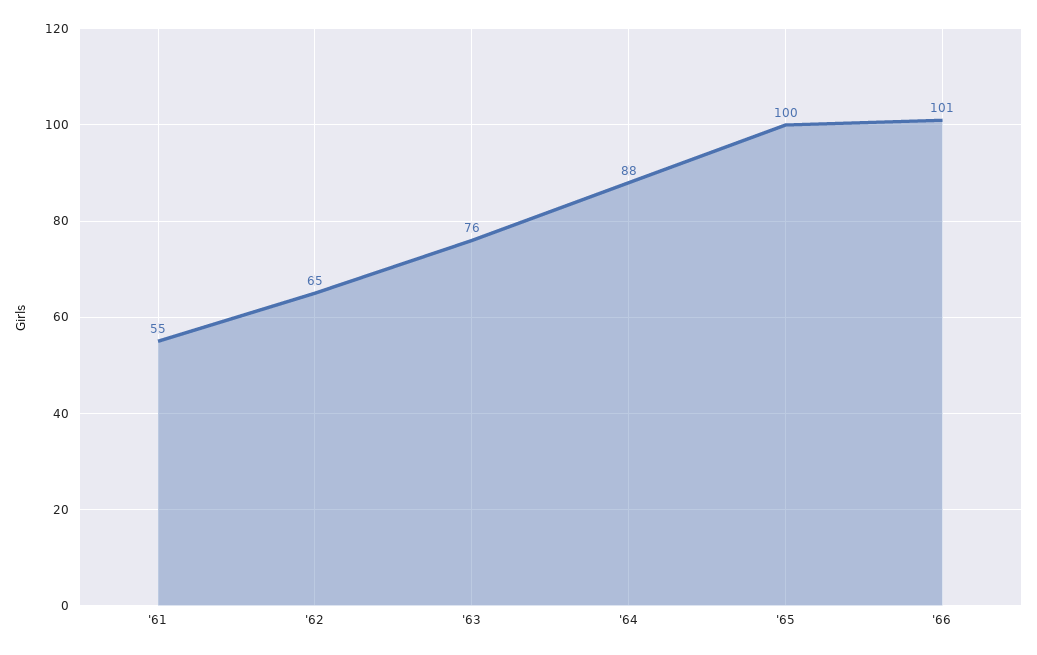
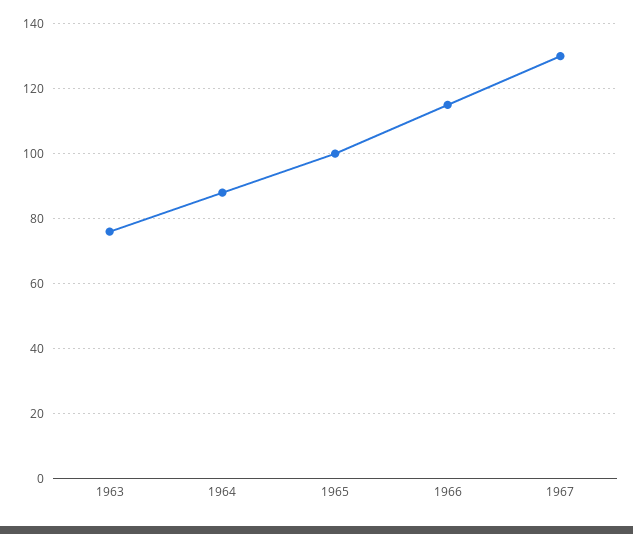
'61: 55 -> none
'62: 65 -> none
'66: 101 -> 115
1967: none -> 130

